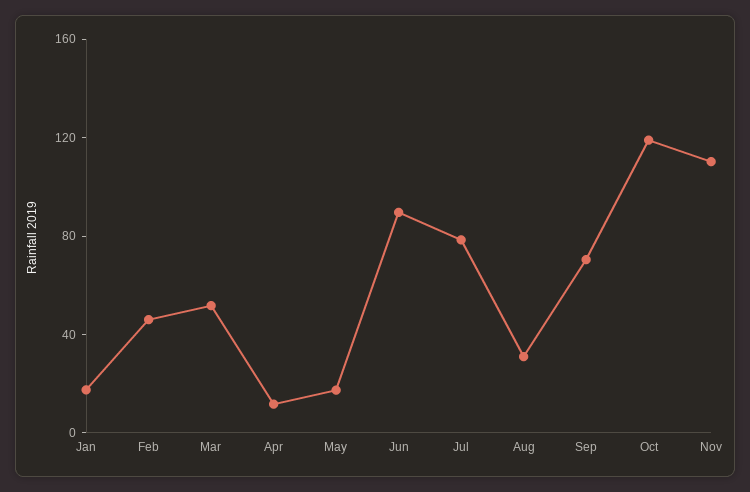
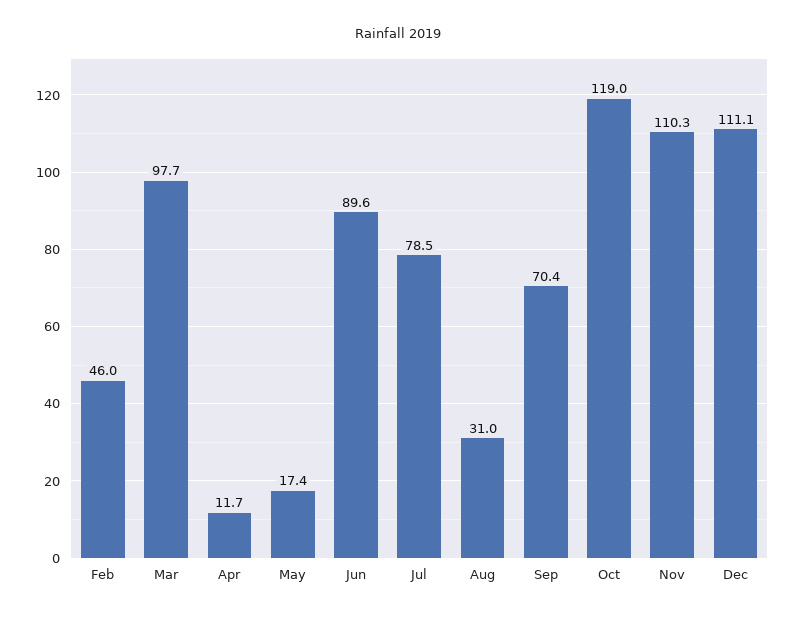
Jan: 20 -> none
Mar: 50 -> 97.7
Dec: none -> 111.1

